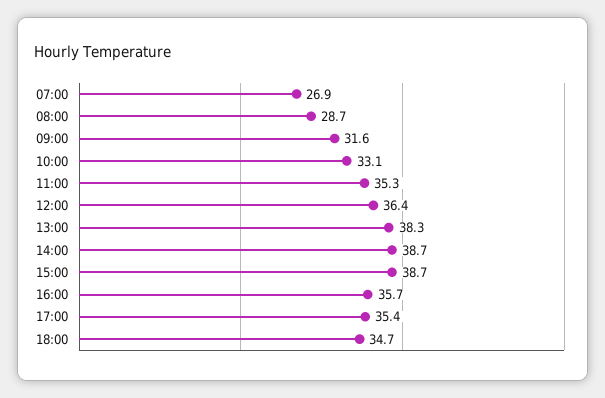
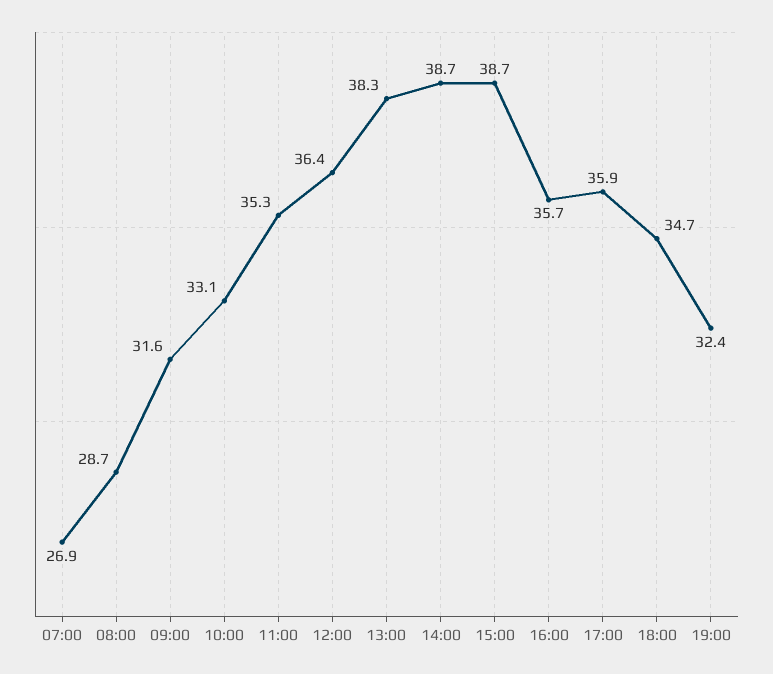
17:00: 35.4 -> 35.9
19:00: none -> 32.4

